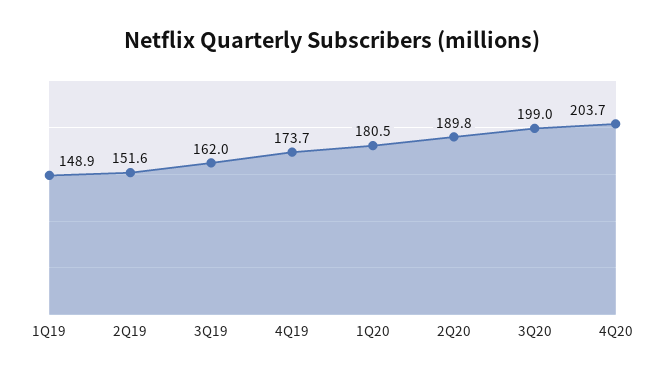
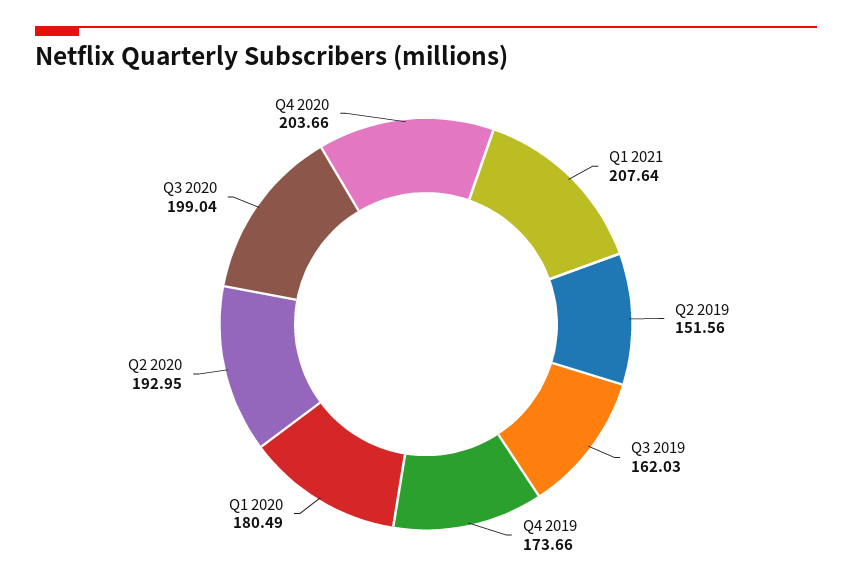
1Q19: 148.9 -> none
2Q20: 189.8 -> 192.95
Q1 2021: none -> 207.64

